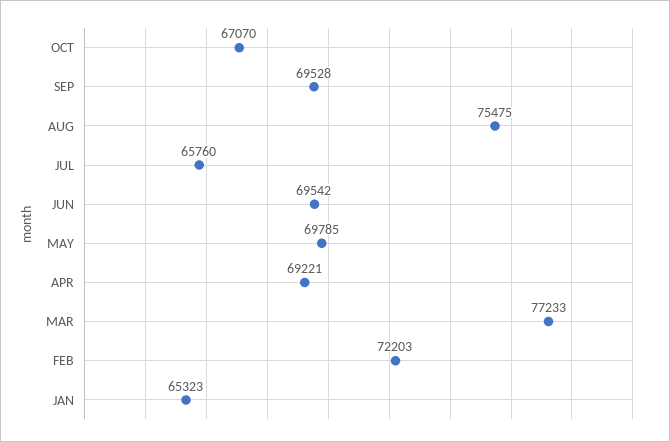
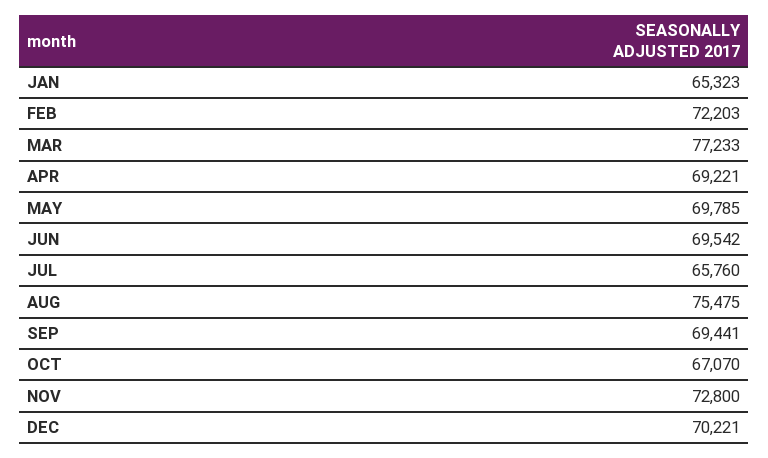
SEP: 69528 -> 69441
NOV: none -> 72800
DEC: none -> 70221

